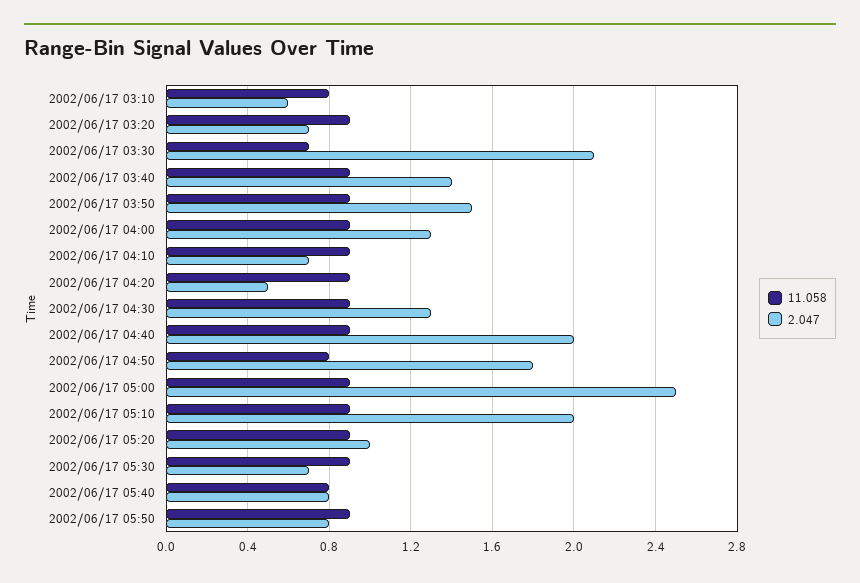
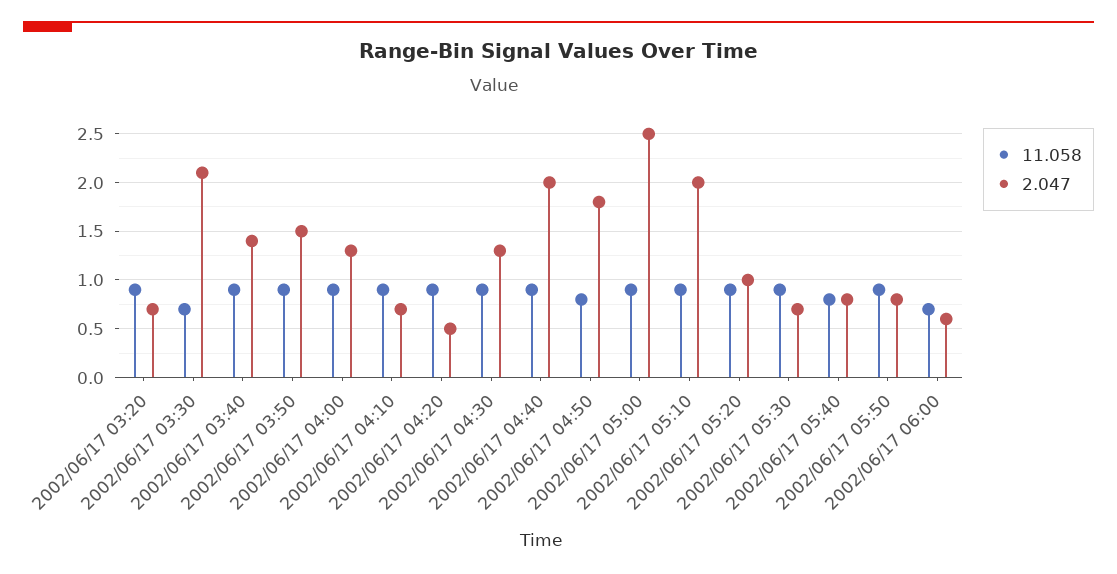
11.058, 2002/06/17 03:10: 0.8 -> none
2.047, 2002/06/17 03:10: 0.6 -> none
11.058, 2002/06/17 06:00: none -> 0.7
2.047, 2002/06/17 06:00: none -> 0.6

